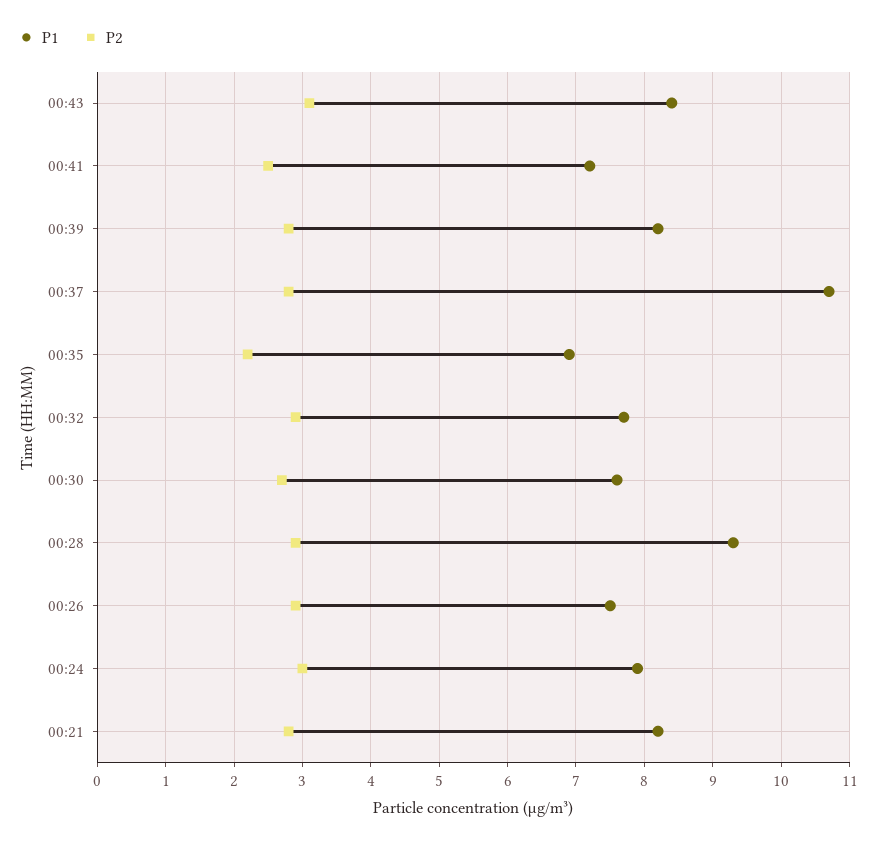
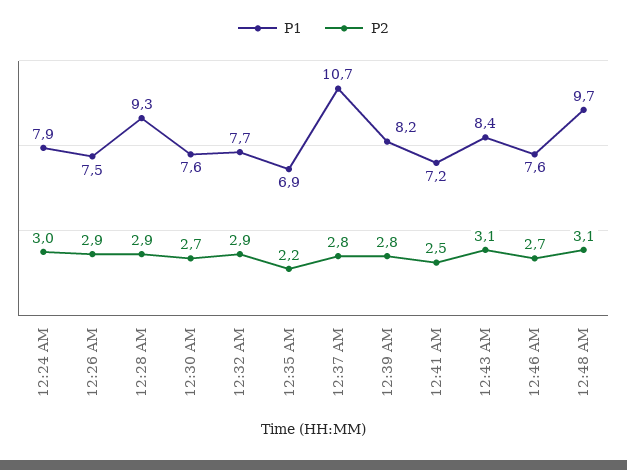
P1, 00:21: 8.2 -> none
P2, 00:21: 2.8 -> none
P1, 12:46 AM: none -> 7.6
P2, 12:46 AM: none -> 2.7
P1, 12:48 AM: none -> 9.7
P2, 12:48 AM: none -> 3.1

